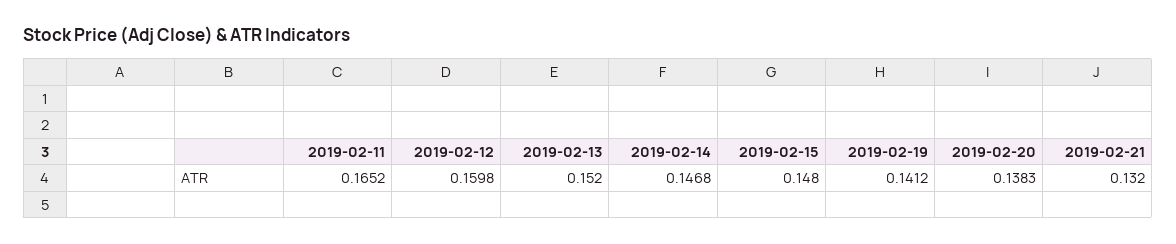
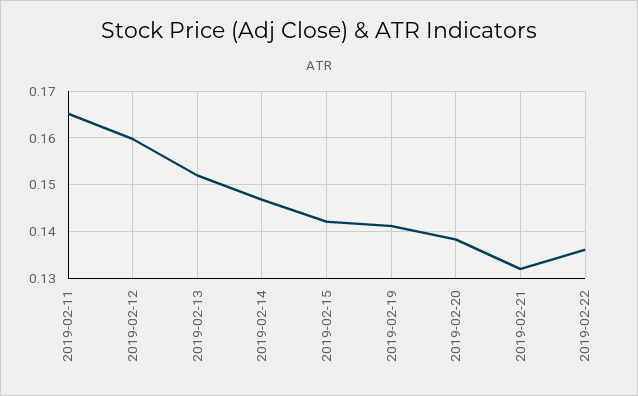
2019-02-15: 0.148 -> 0.142
2019-02-22: none -> 0.136

